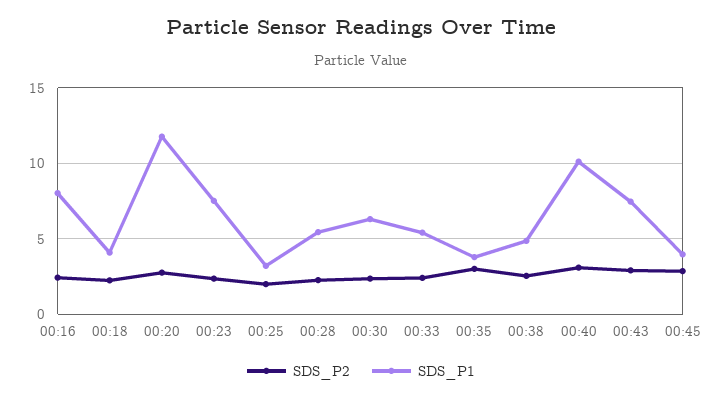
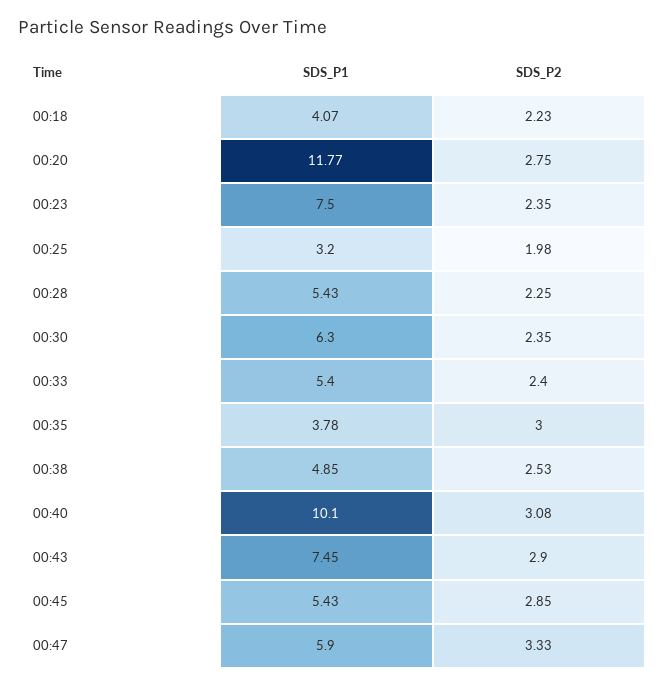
SDS_P2, 00:16: 2.5 -> none
SDS_P1, 00:16: 8 -> none
SDS_P1, 00:45: 4 -> 5.43
SDS_P1, 00:47: none -> 5.9
SDS_P2, 00:47: none -> 3.33

